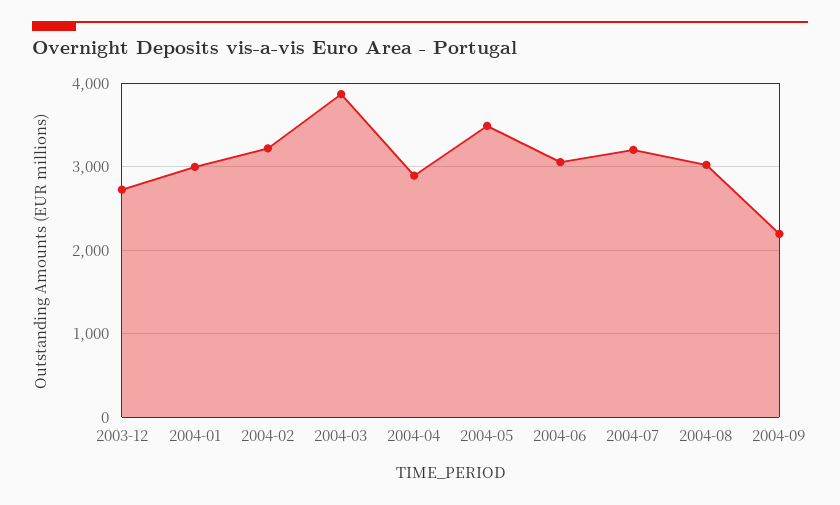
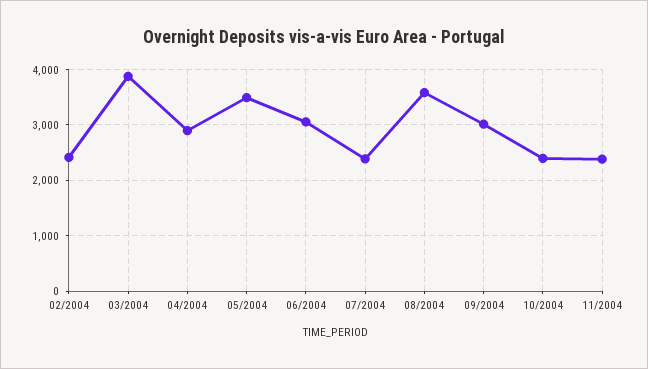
2003-12: 2700 -> none
2004-01: 3000 -> none
2004-02: 3200 -> 2400
2004-07: 3200 -> 2400
2004-08: 3000 -> 3600
2004-09: 2200 -> 3000
10/2004: none -> 2400
11/2004: none -> 2400

